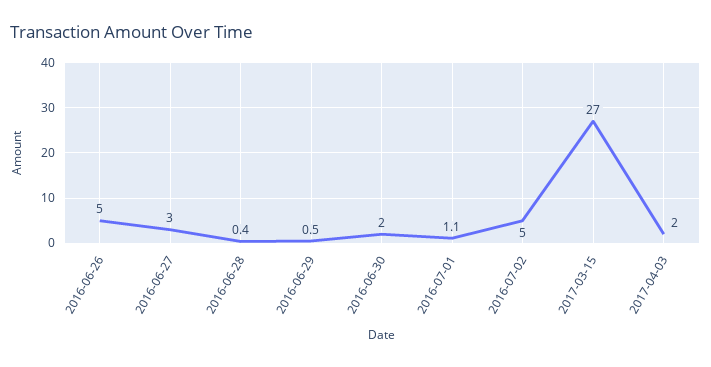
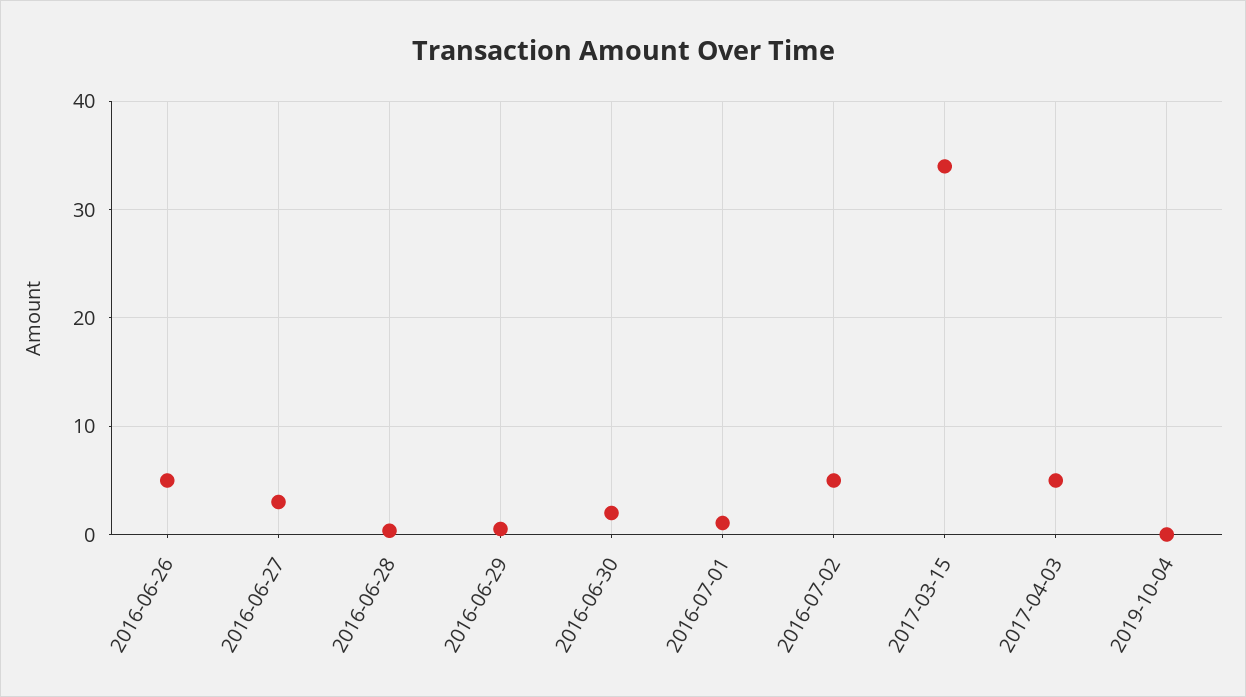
2017-03-15: 27 -> 34
2017-04-03: 2 -> 5
2019-10-04: none -> 0

